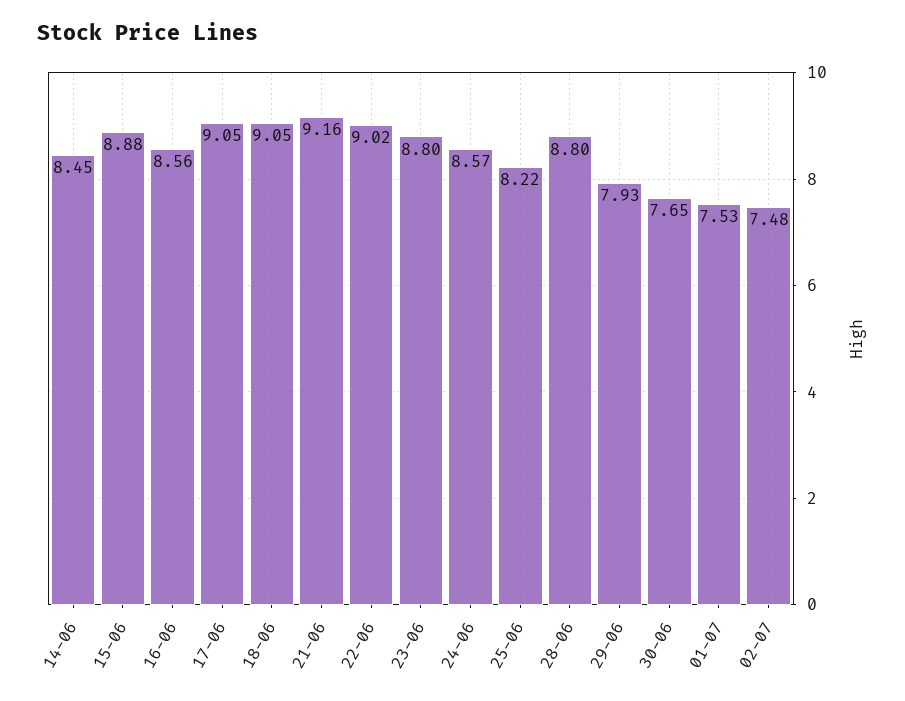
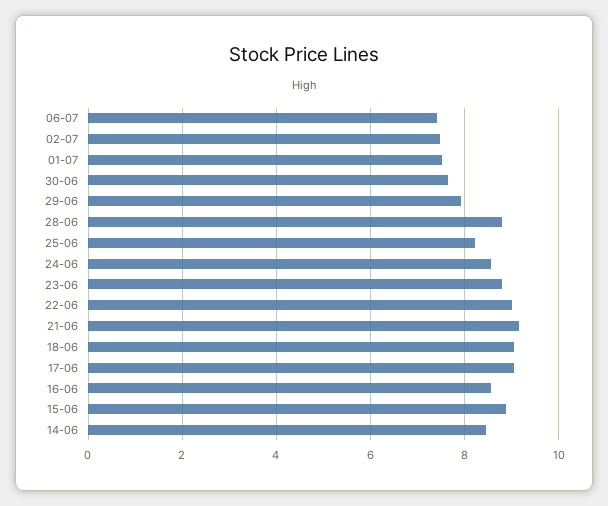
06-07: none -> 7.4

